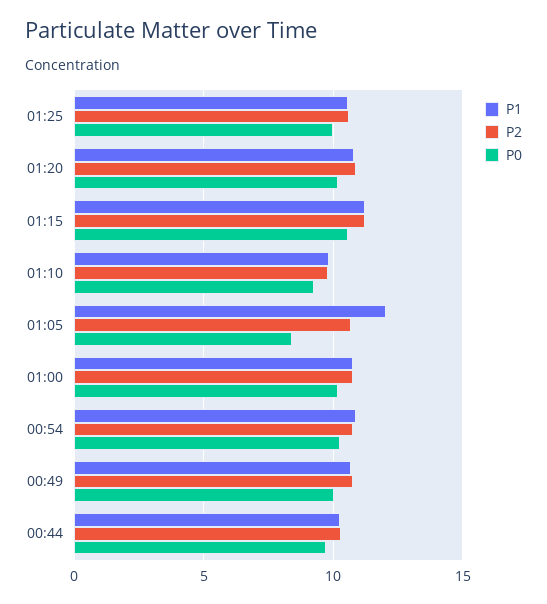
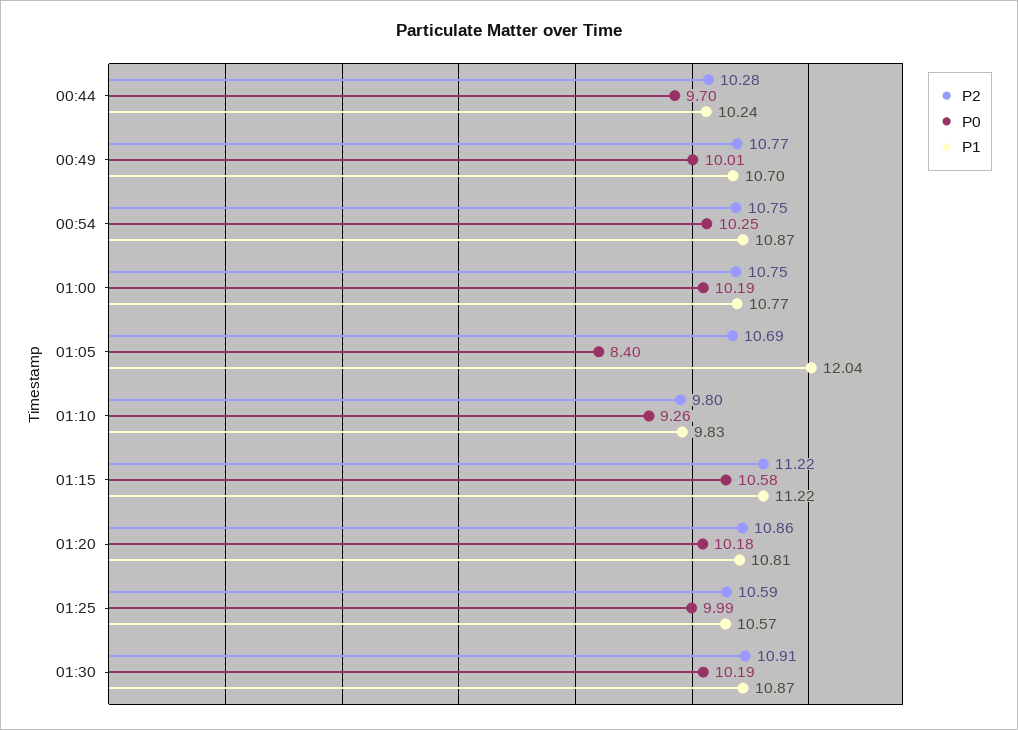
P2, 01:30: none -> 10.91
P0, 01:30: none -> 10.19
P1, 01:30: none -> 10.87

